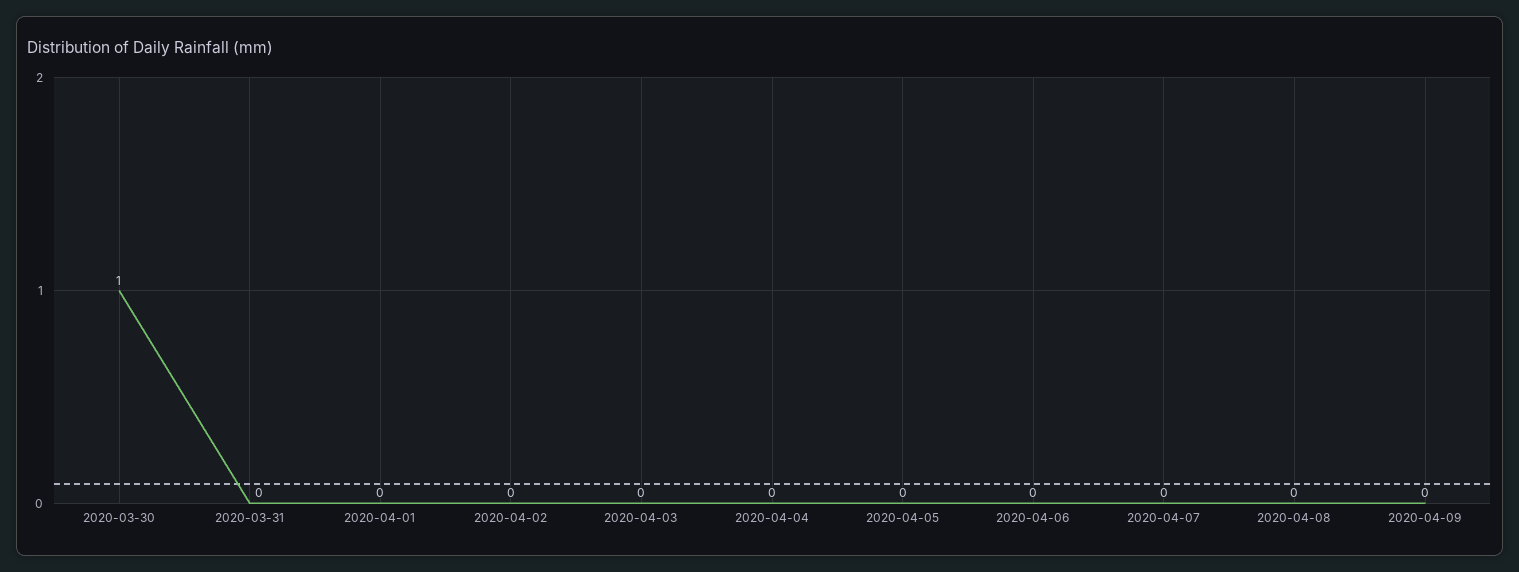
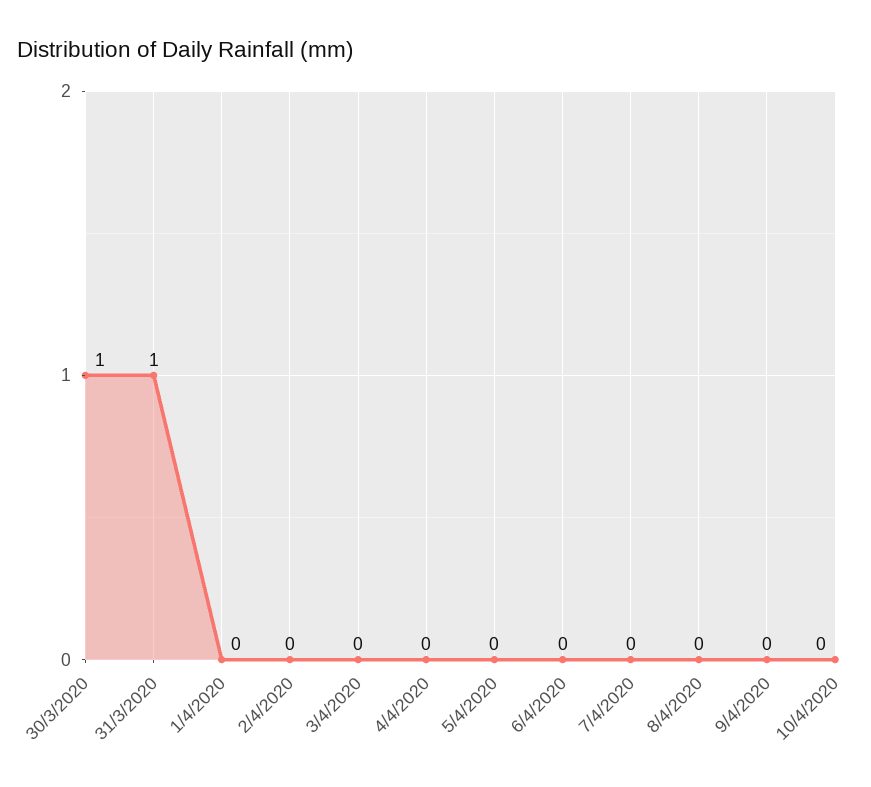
2020-03-31: 0 -> 1
10/4/2020: none -> 0

